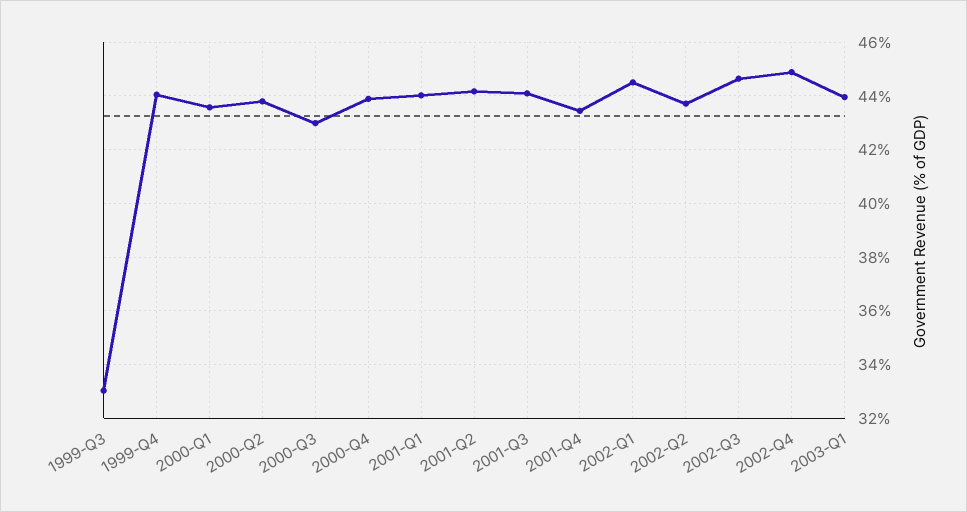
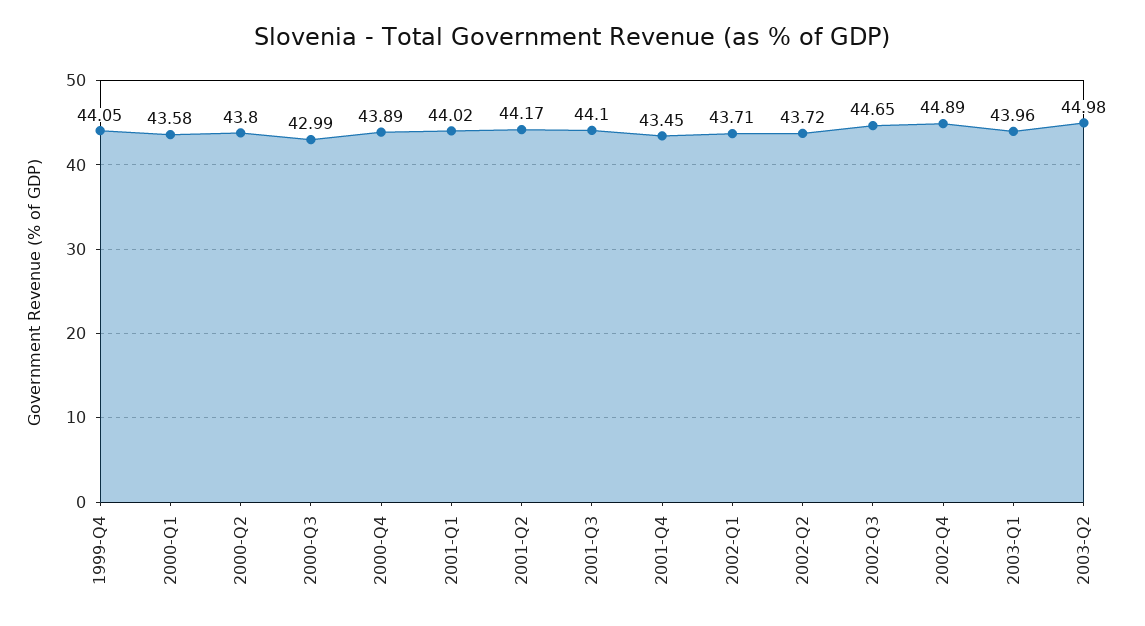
1999-Q3: 33 -> none
2002-Q1: 44.5 -> 43.71
2003-Q2: none -> 44.98

